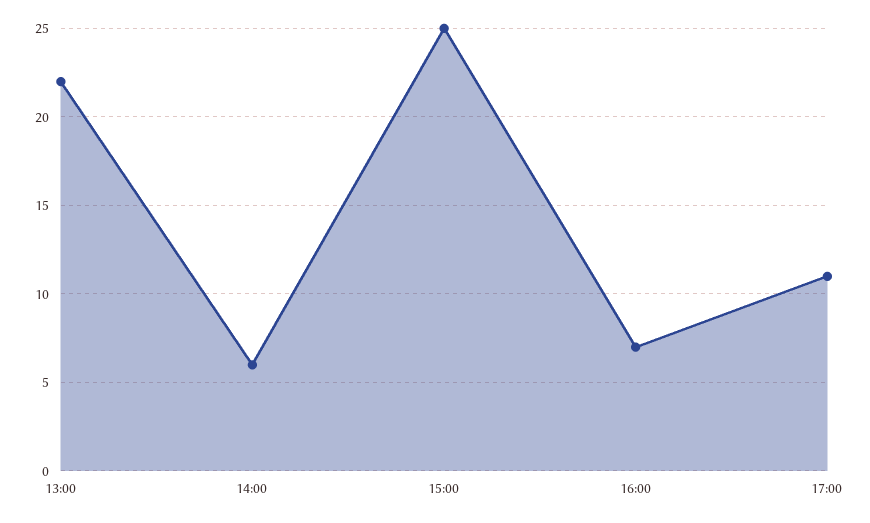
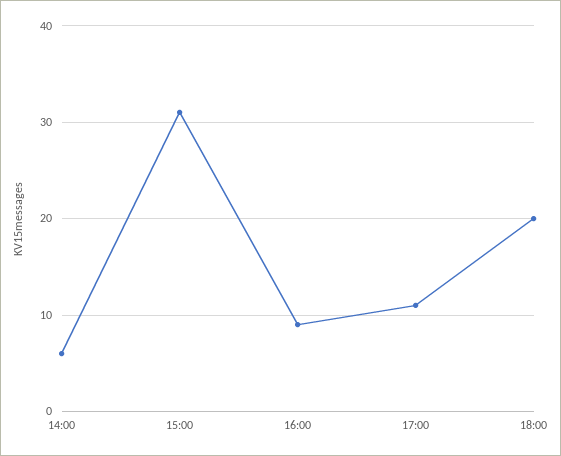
13:00: 22 -> none
15:00: 25 -> 31
16:00: 7 -> 9
18:00: none -> 20

